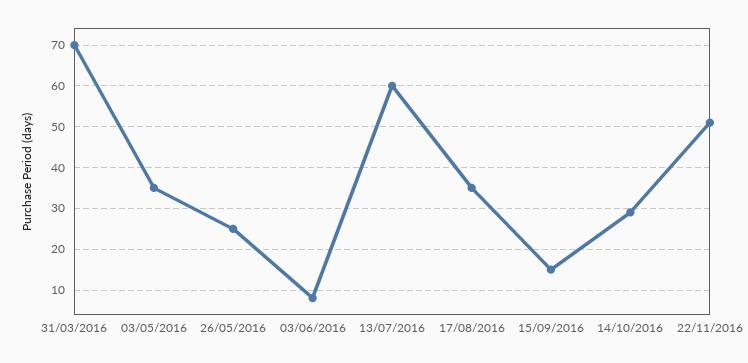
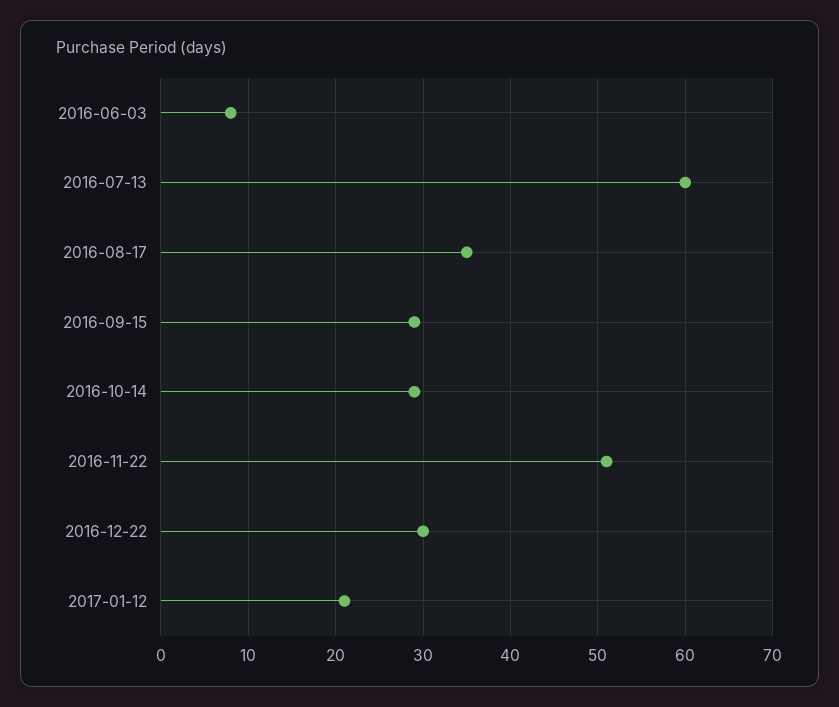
31/03/2016: 70 -> none
03/05/2016: 35 -> none
26/05/2016: 25 -> none
15/09/2016: 15 -> 29
2016-12-22: none -> 30
2017-01-12: none -> 21

